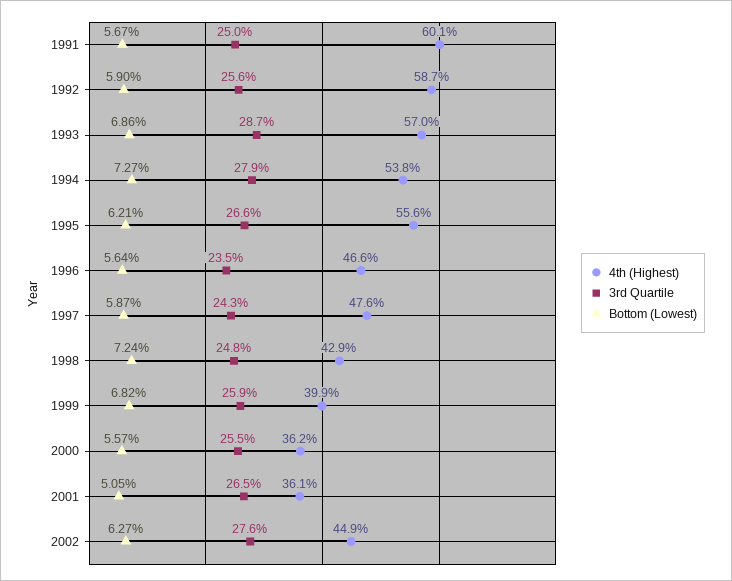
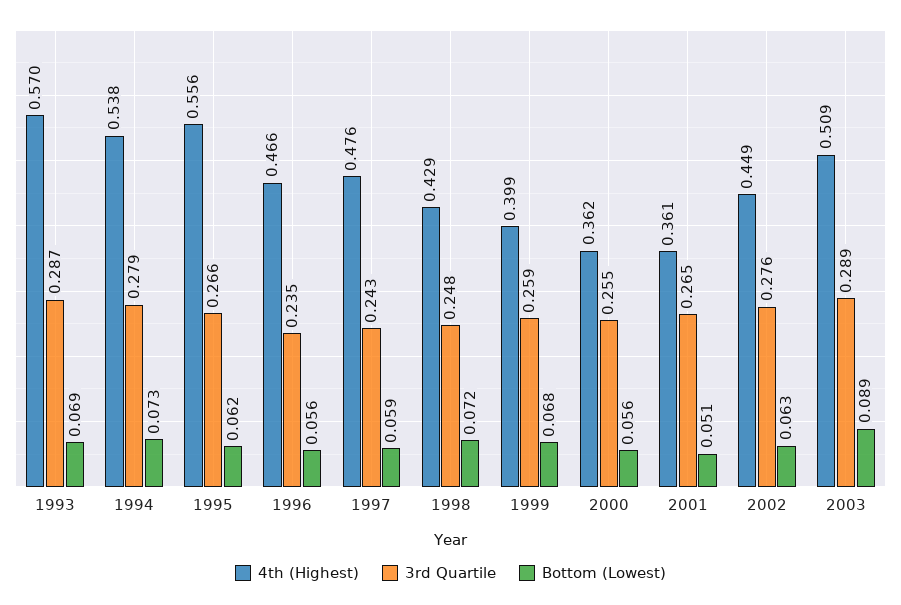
4th (Highest), 1991: 0.601 -> none
3rd Quartile, 1991: 0.25 -> none
Bottom (Lowest), 1991: 0.0567 -> none
4th (Highest), 1992: 0.587 -> none
3rd Quartile, 1992: 0.256 -> none
Bottom (Lowest), 1992: 0.059 -> none
4th (Highest), 2003: none -> 0.509
3rd Quartile, 2003: none -> 0.289
Bottom (Lowest), 2003: none -> 0.089

